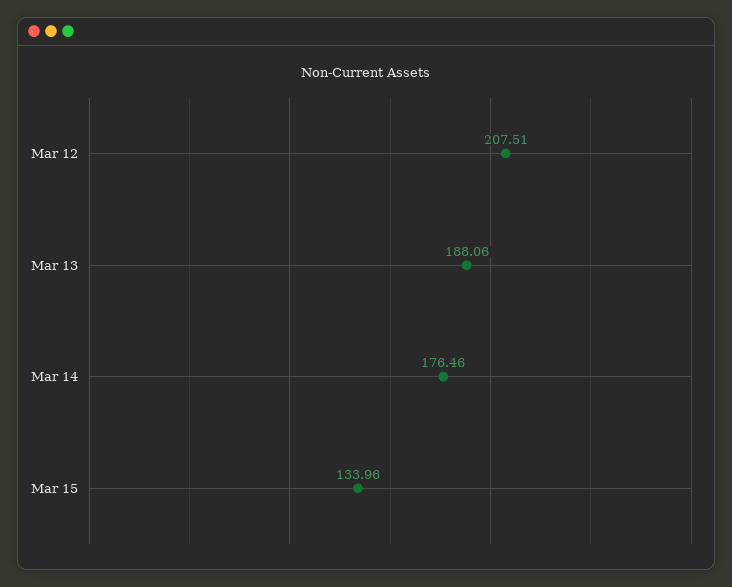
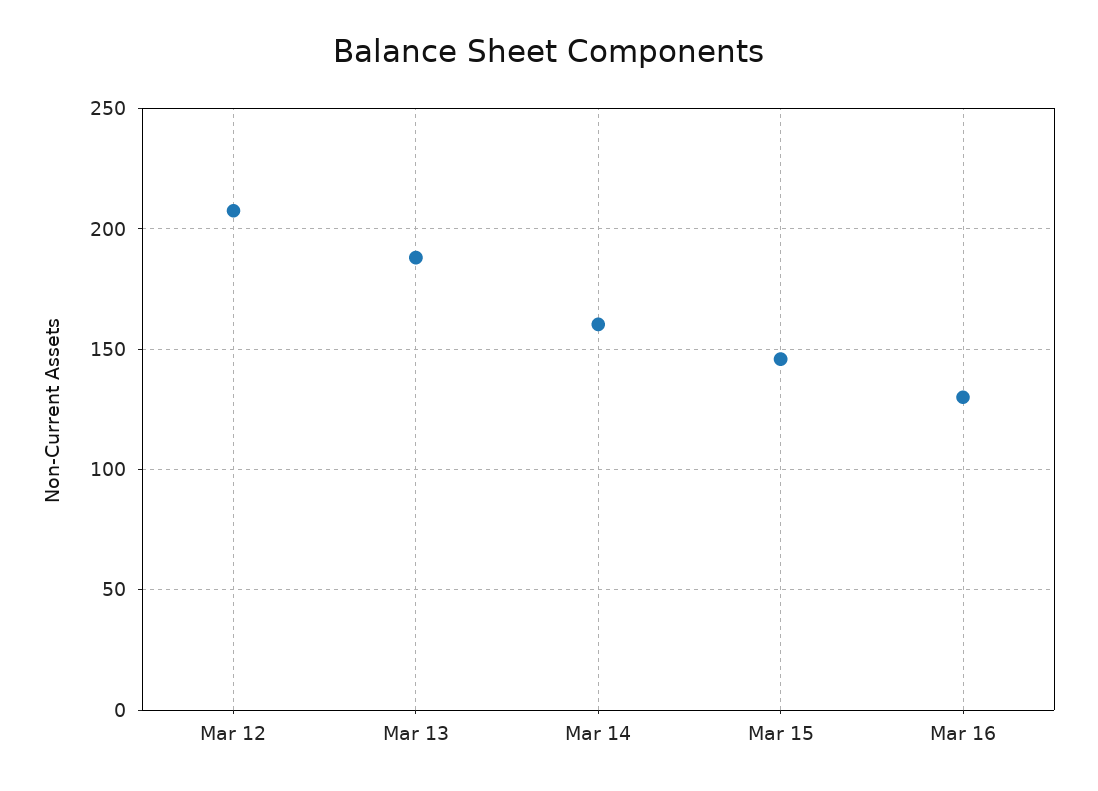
Mar 14: 176.46 -> 160
Mar 15: 133.96 -> 145
Mar 16: none -> 130

